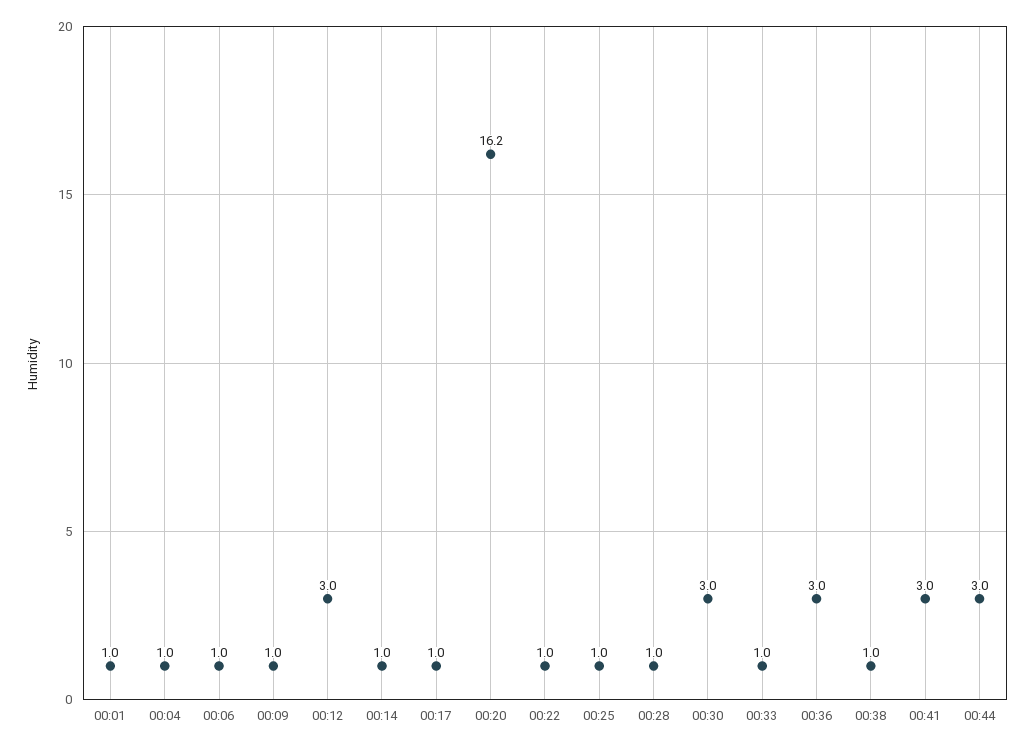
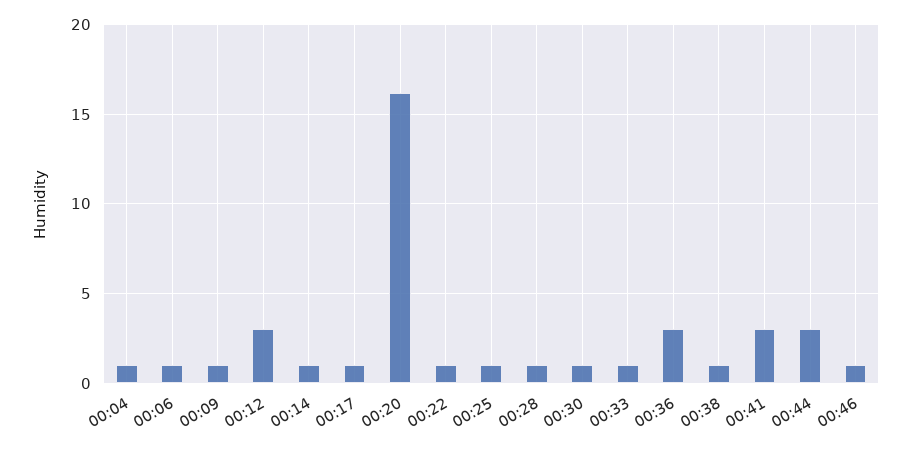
00:01: 1 -> none
00:30: 3 -> 1
00:46: none -> 1

